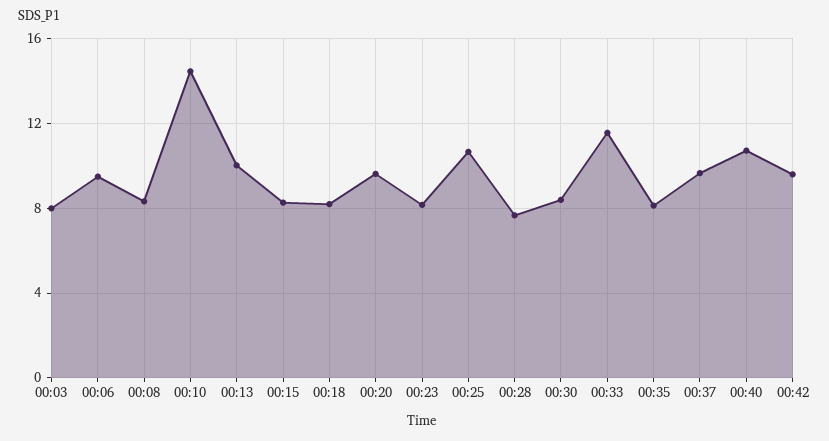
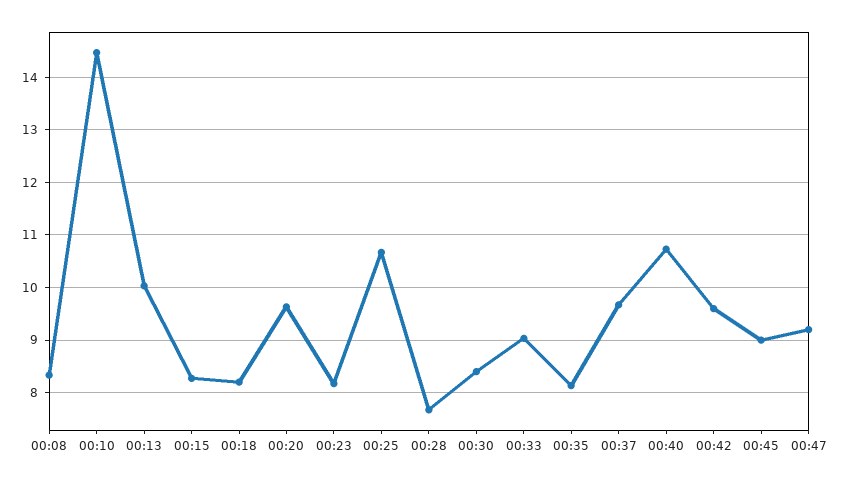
00:03: 8 -> none
00:06: 9.5 -> none
00:33: 11.5 -> 9
00:45: none -> 9
00:47: none -> 9.2

